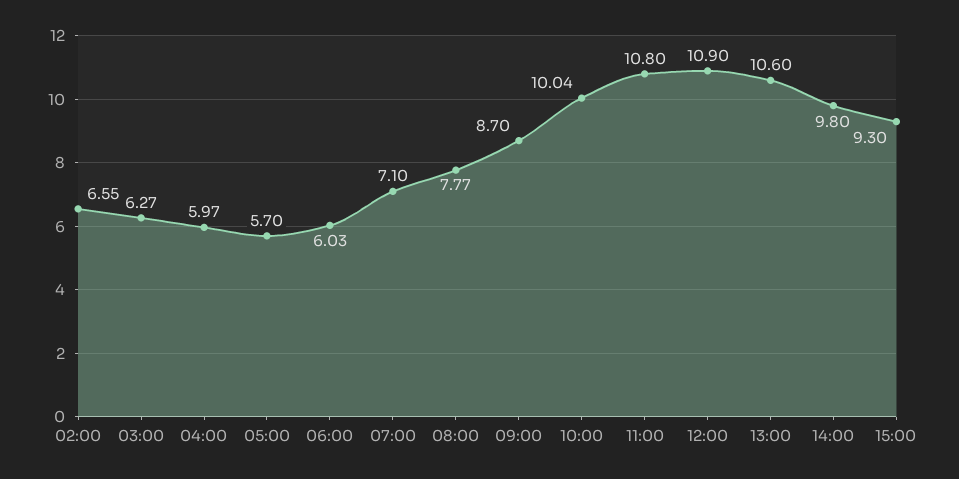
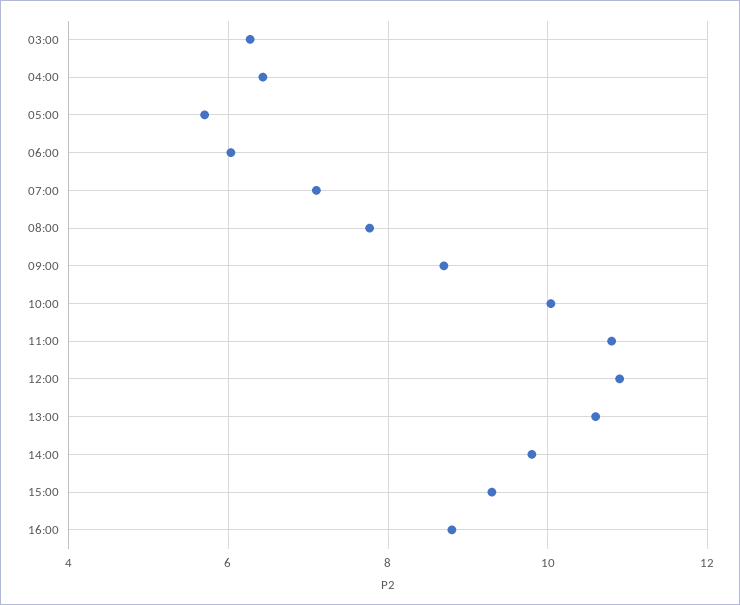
02:00: 6.55 -> none
04:00: 5.97 -> 6.4
16:00: none -> 8.8

